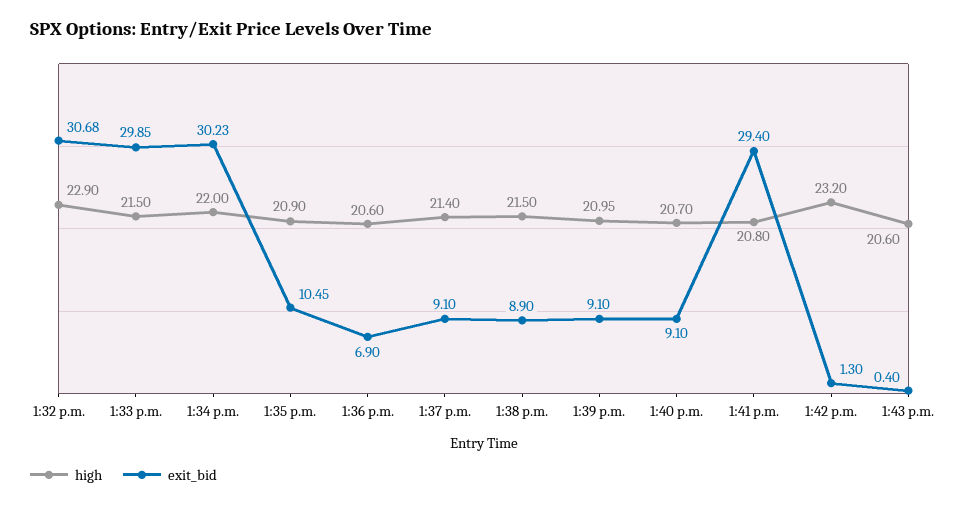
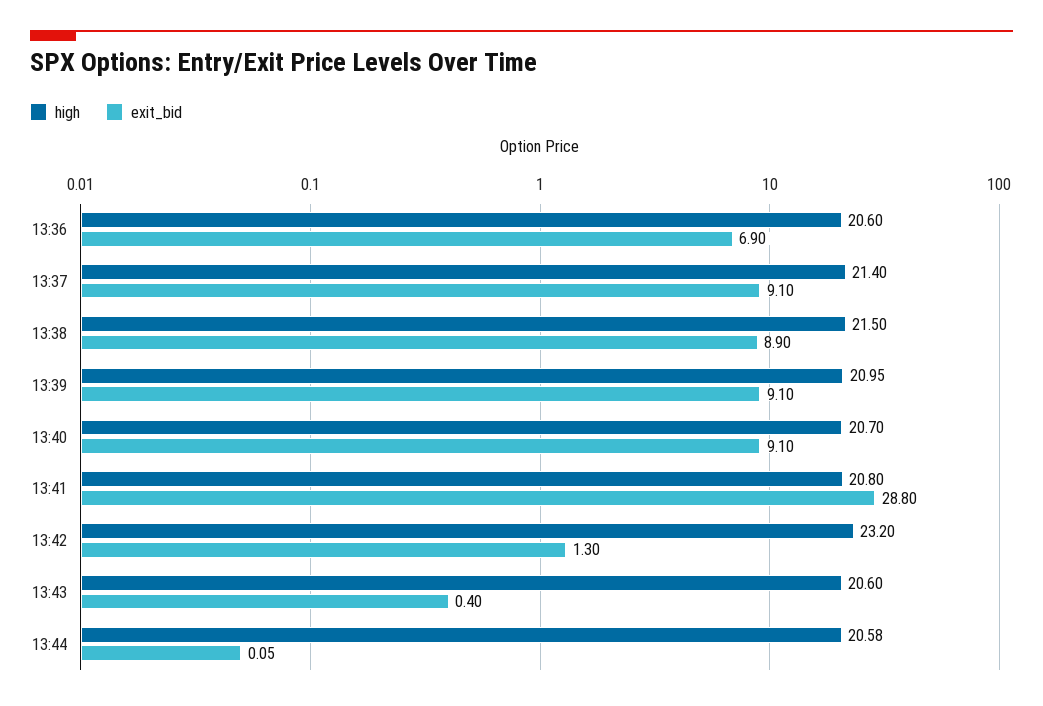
high, 1:32 p.m.: 22.9 -> none
exit_bid, 1:32 p.m.: 30.68 -> none
high, 1:33 p.m.: 21.5 -> none
exit_bid, 1:33 p.m.: 29.85 -> none
high, 1:34 p.m.: 22 -> none
exit_bid, 1:34 p.m.: 30.23 -> none
high, 1:35 p.m.: 20.9 -> none
exit_bid, 1:35 p.m.: 10.45 -> none
exit_bid, 1:41 p.m.: 29.4 -> 28.8
high, 13:44: none -> 20.58
exit_bid, 13:44: none -> 0.05

